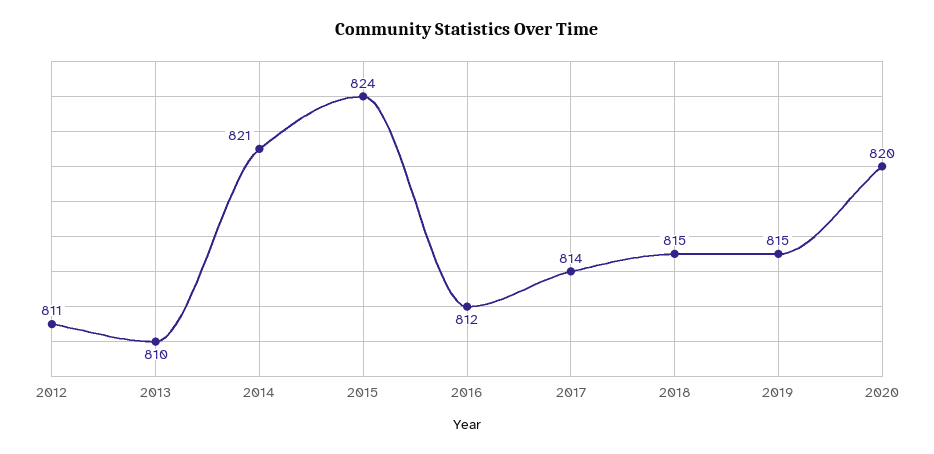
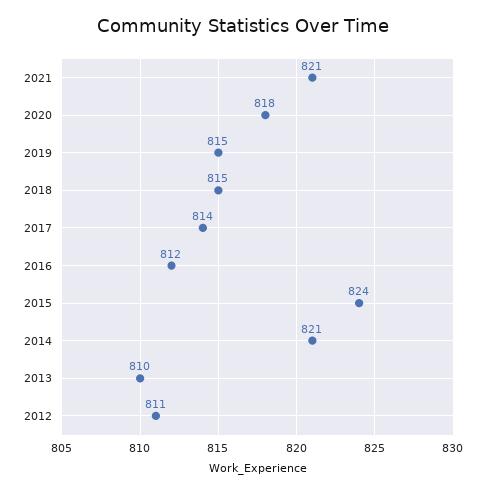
2020: 820 -> 818
2021: none -> 821

